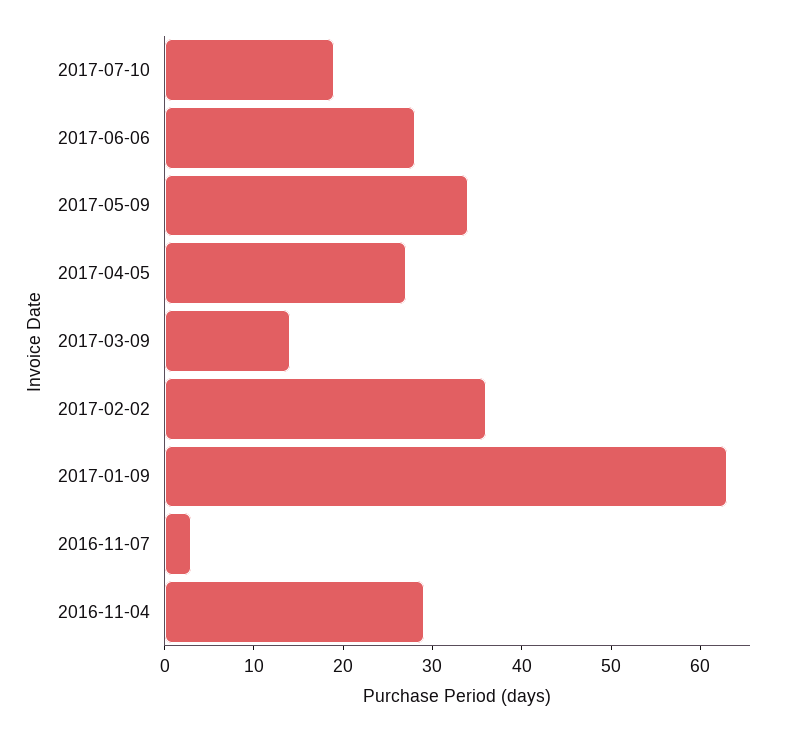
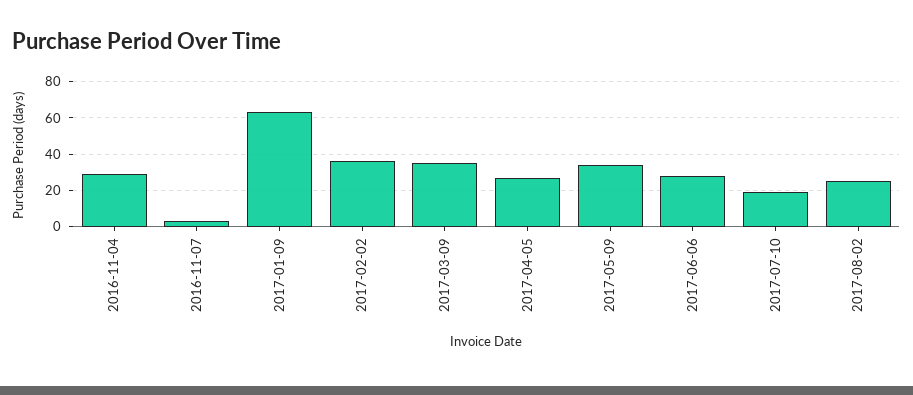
2017-03-09: 14 -> 35
2017-08-02: none -> 25

